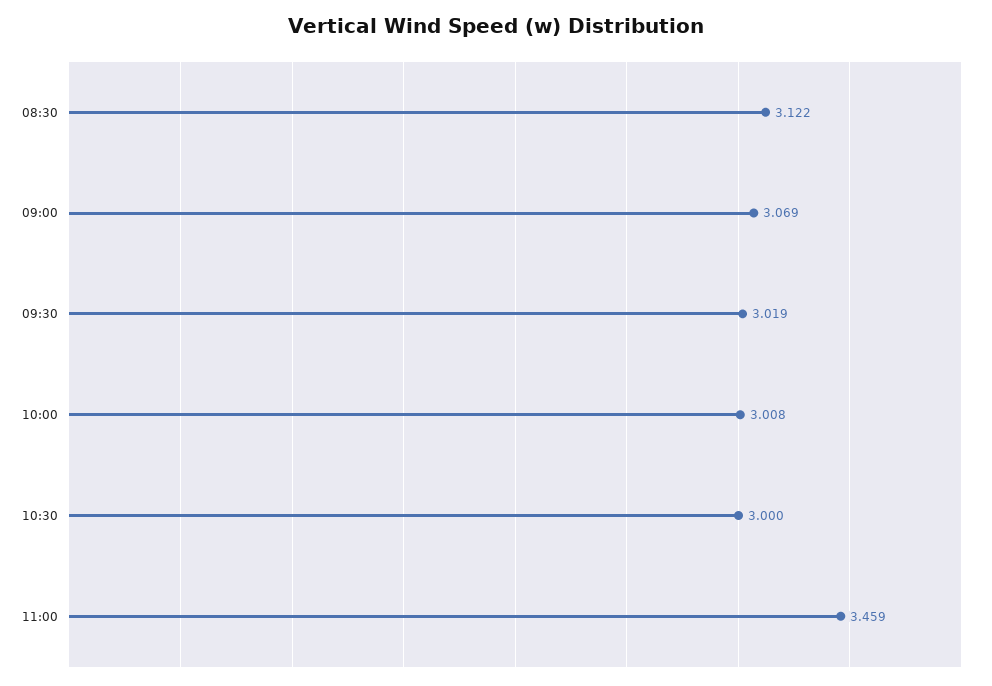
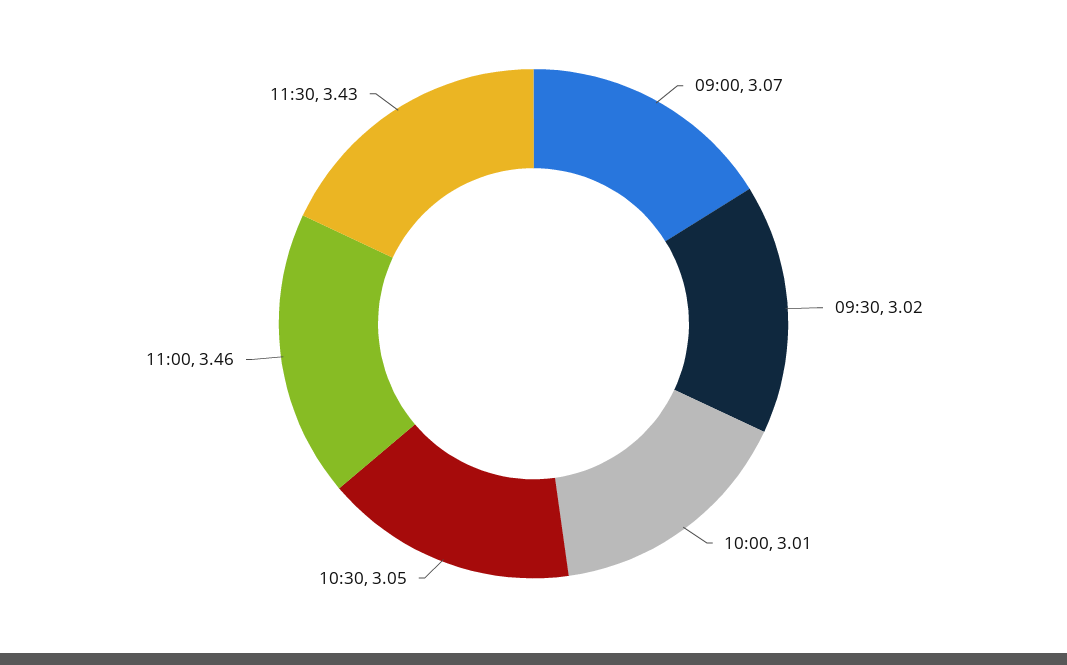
08:30: 3.122 -> none
10:30: 3 -> 3.05
11:30: none -> 3.43

